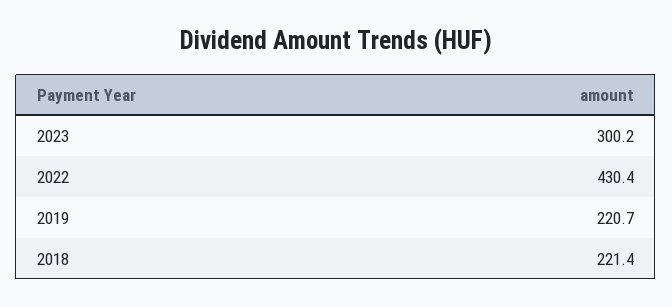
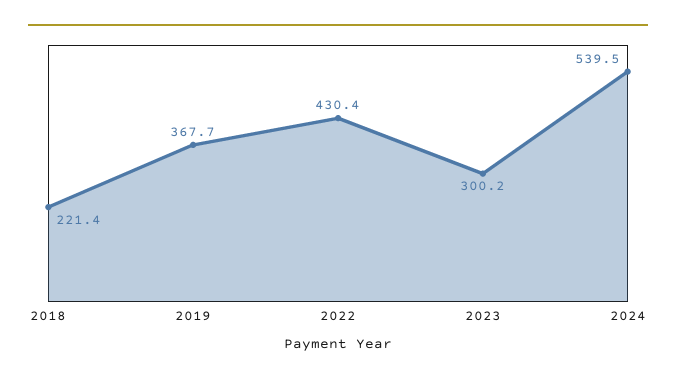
2019: 220.7 -> 367.7
2024: none -> 539.5

